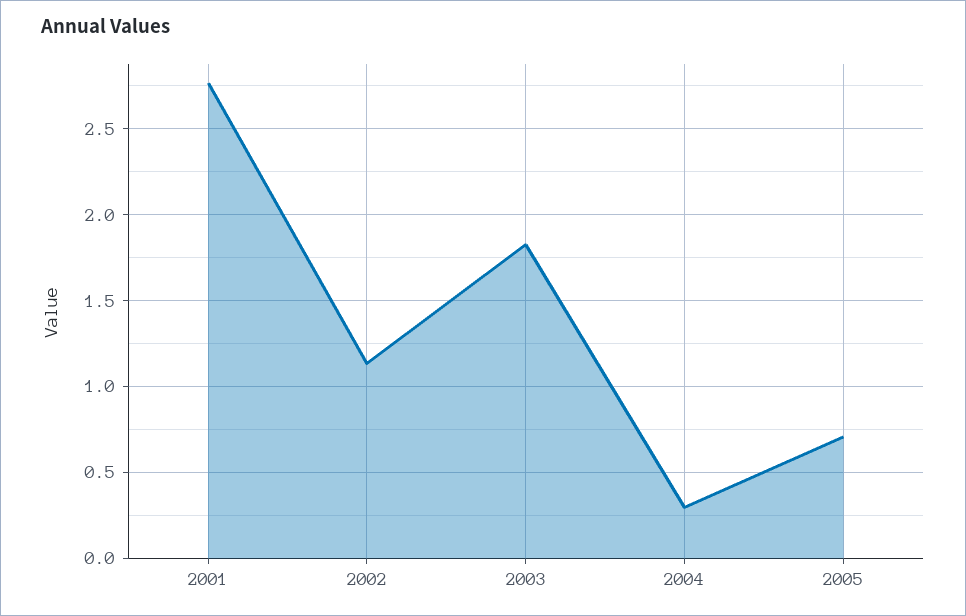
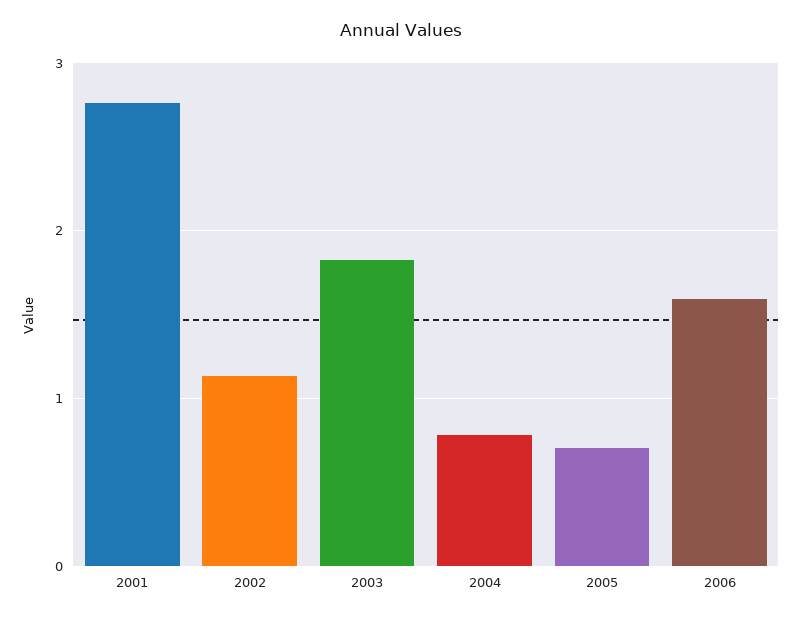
2004: 0.3 -> 0.8
2006: none -> 1.6

